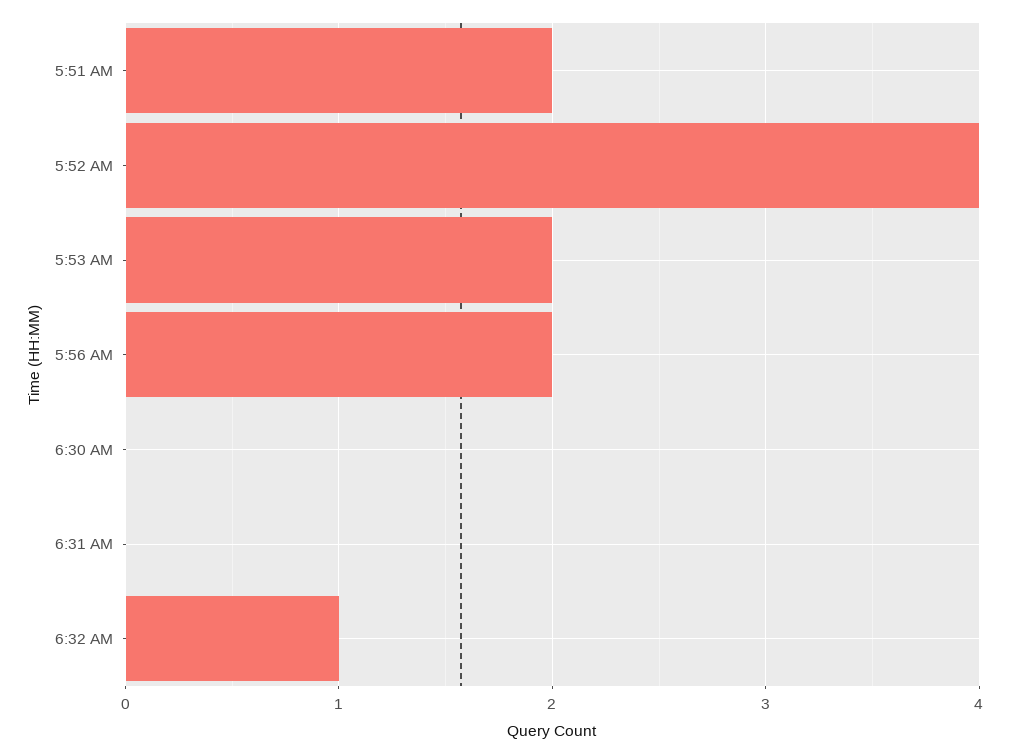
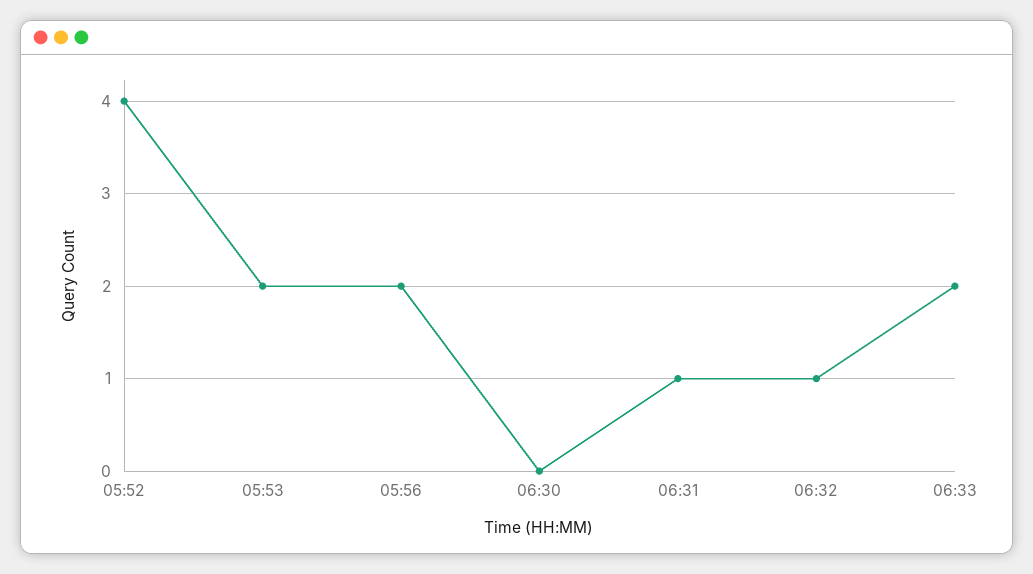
5:51 AM: 2 -> none
6:31 AM: 0 -> 1
06:33: none -> 2

